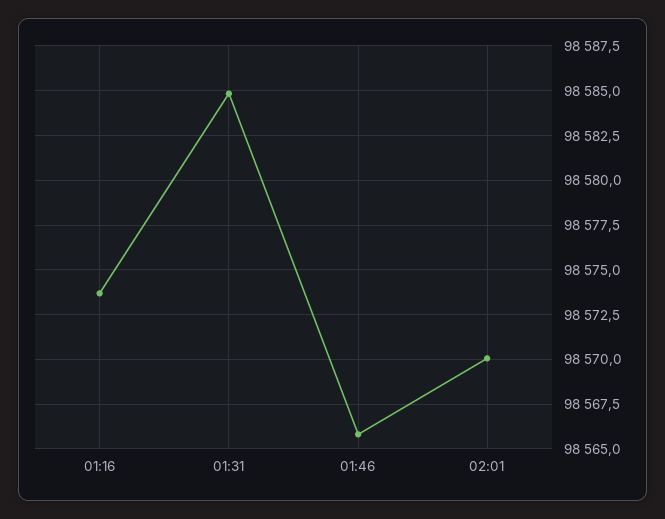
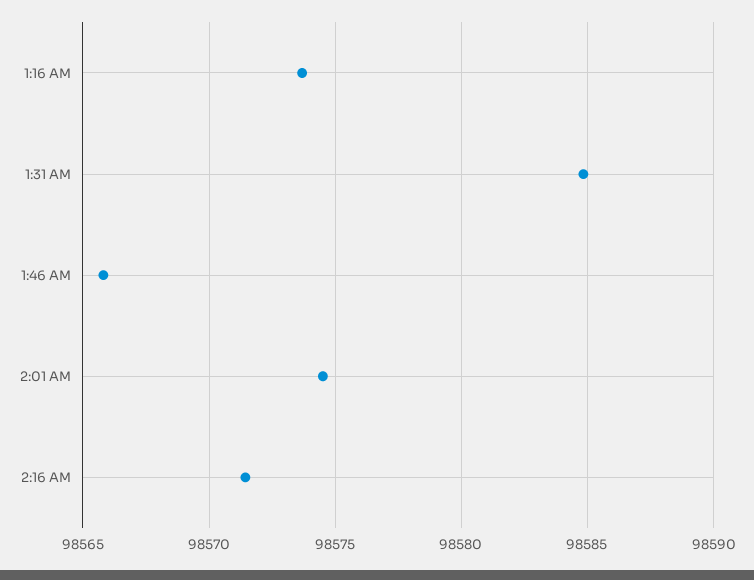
02:01: 98570 -> 98574.5
2:16 AM: none -> 98571.5

